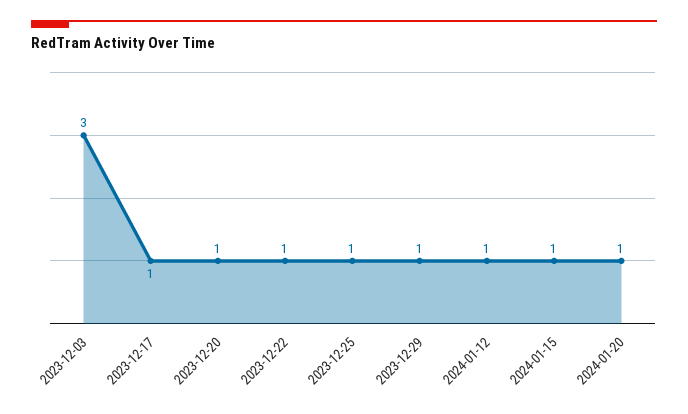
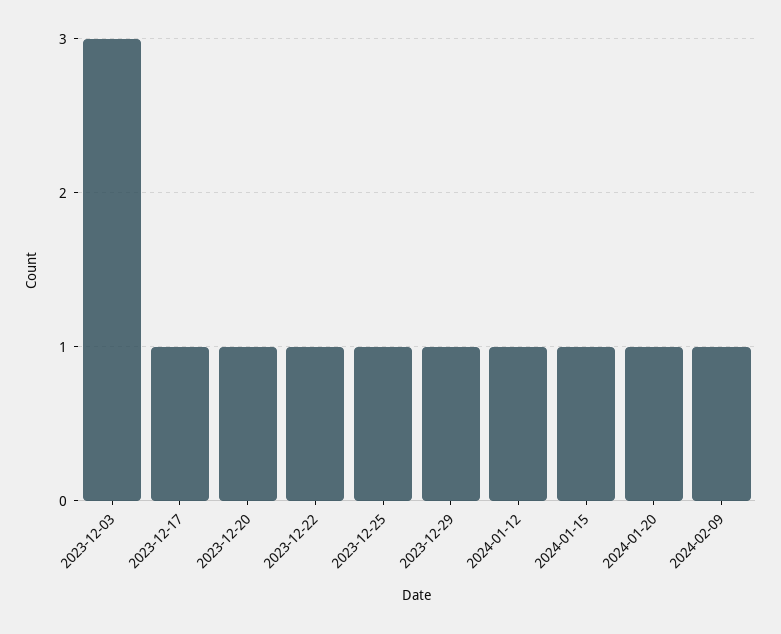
2024-02-09: none -> 1

